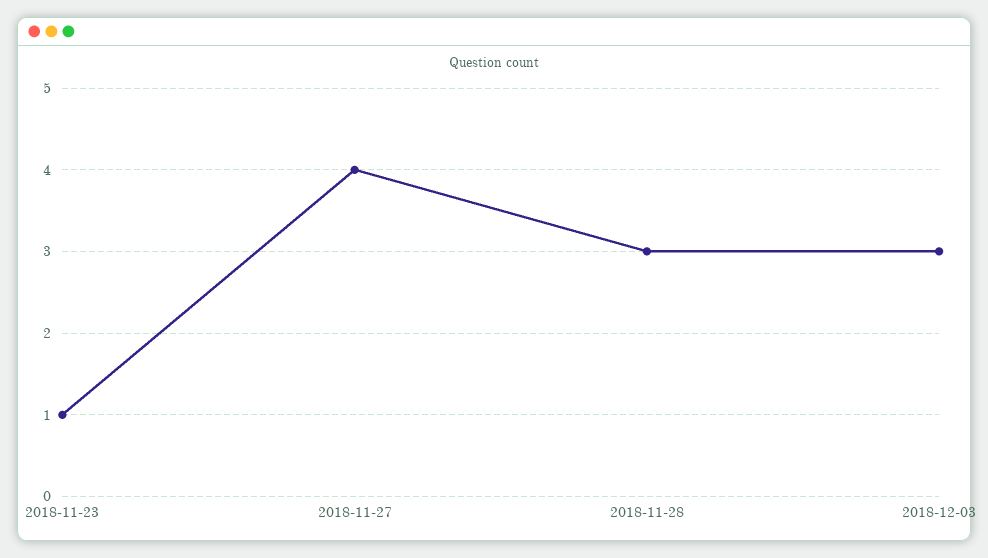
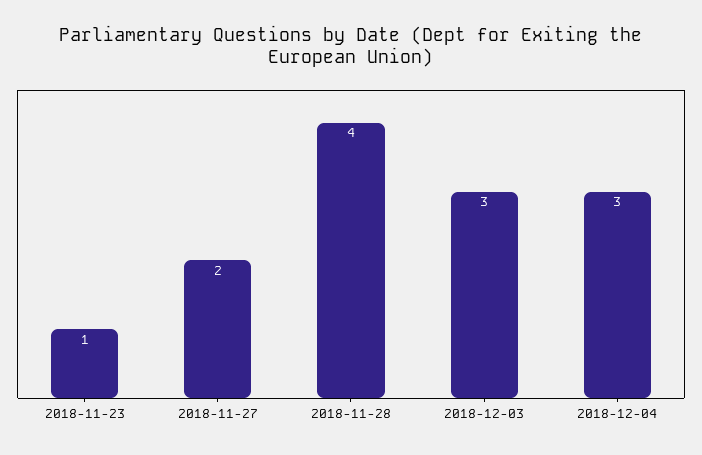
2018-11-27: 4 -> 2
2018-11-28: 3 -> 4
2018-12-04: none -> 3

